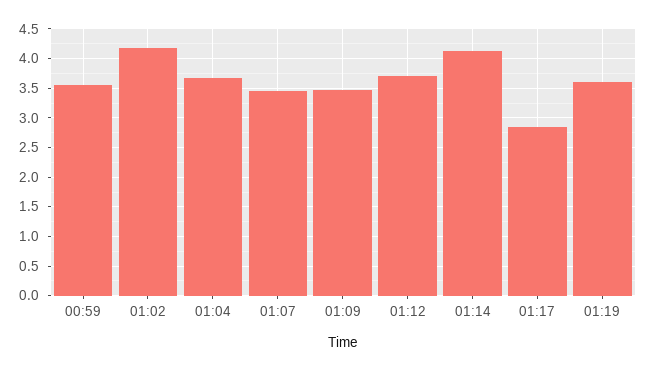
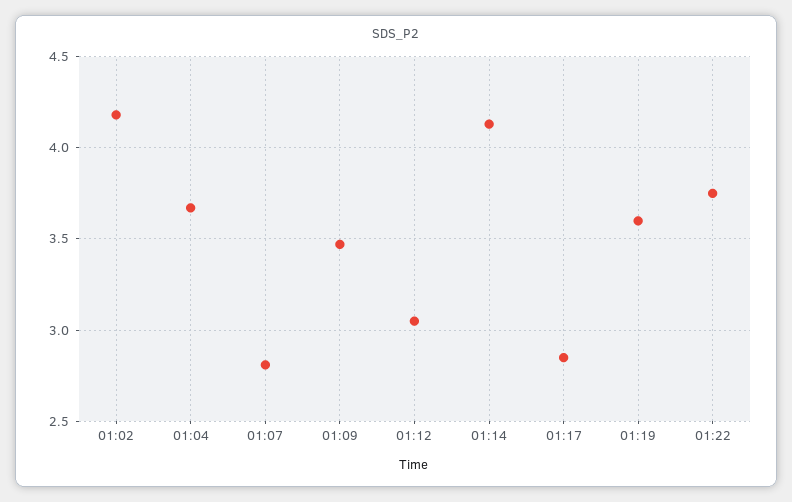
00:59: 3.5 -> none
01:07: 3.5 -> 2.8
01:12: 3.75 -> 3.05
01:22: none -> 3.75

